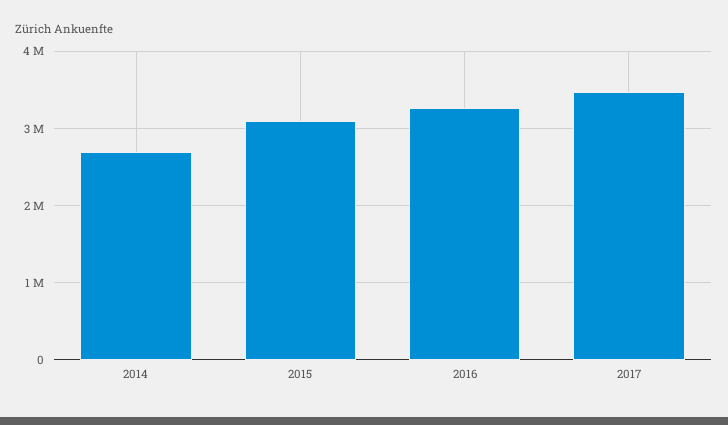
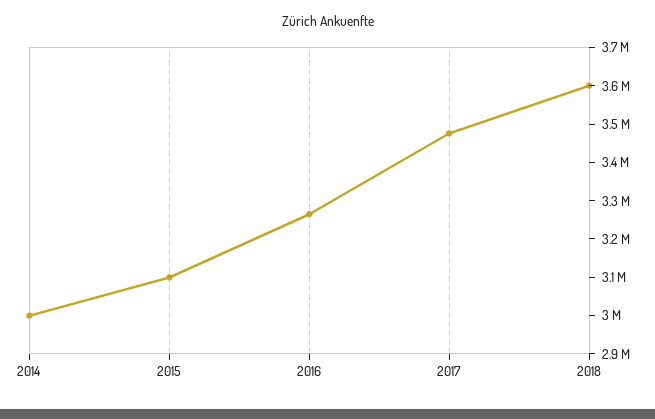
2014: 2700000 -> 3000000
2018: none -> 3600000

